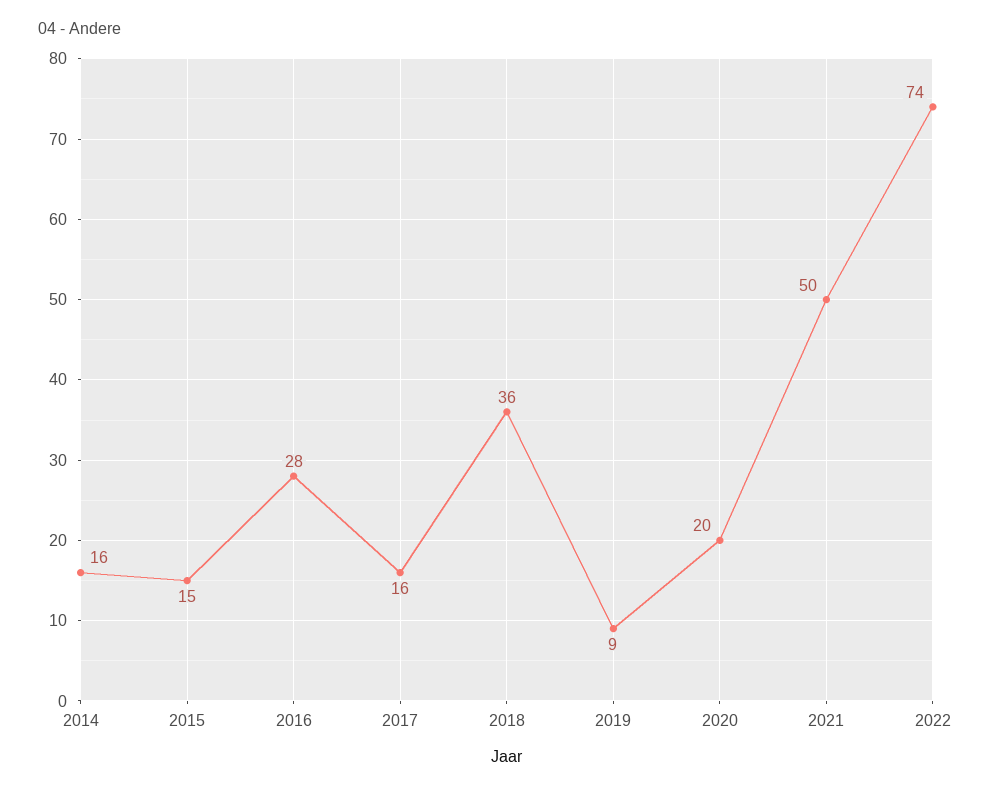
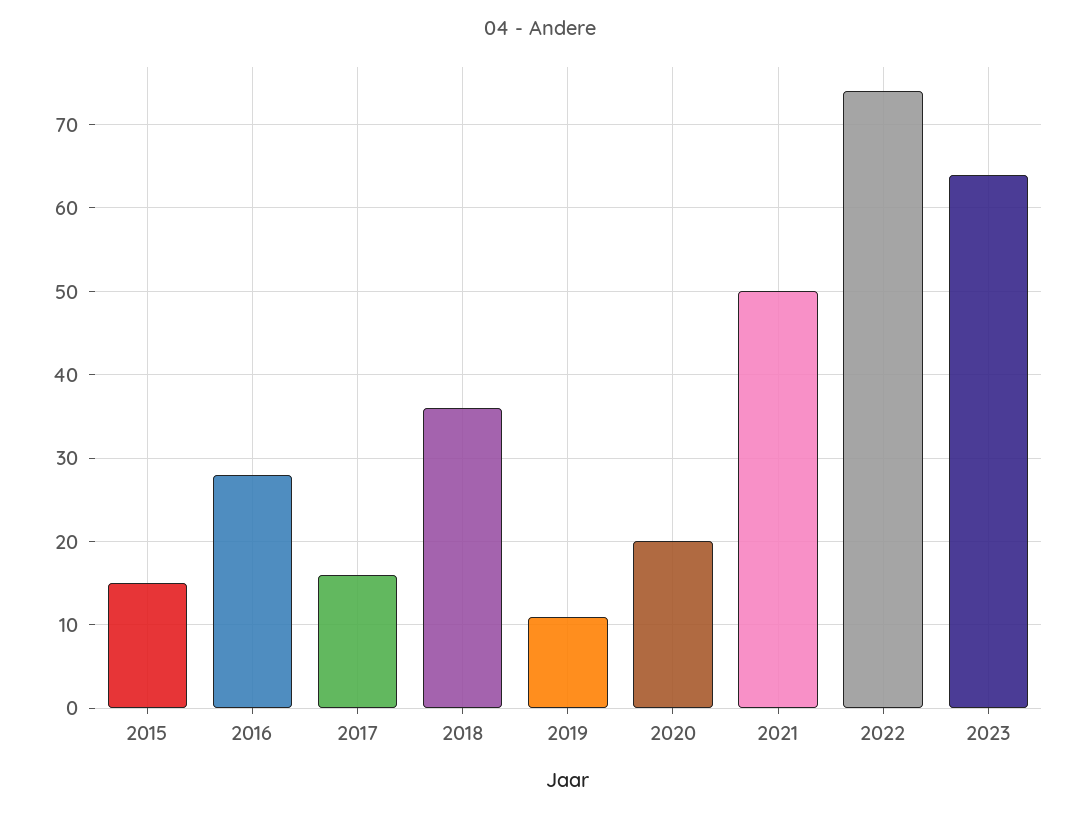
2014: 16 -> none
2019: 9 -> 11
2023: none -> 64

